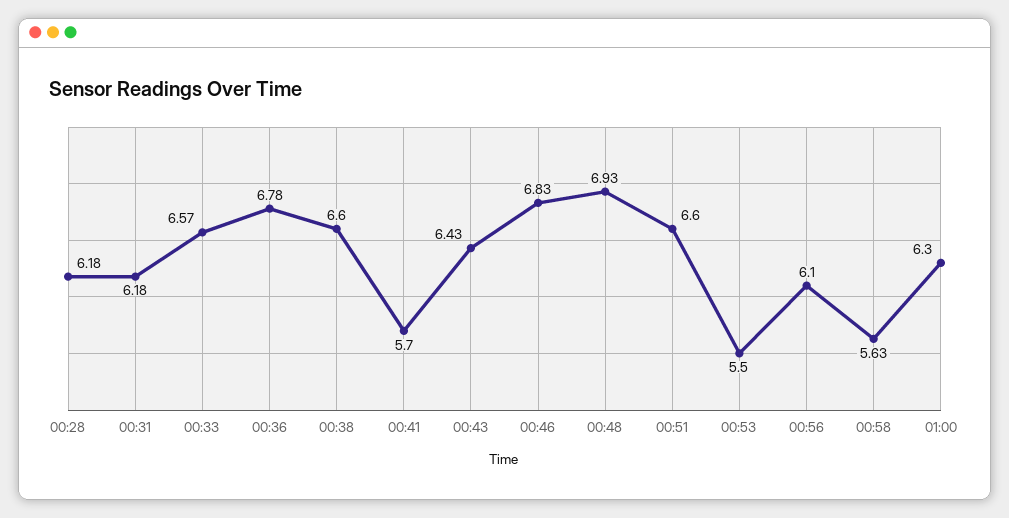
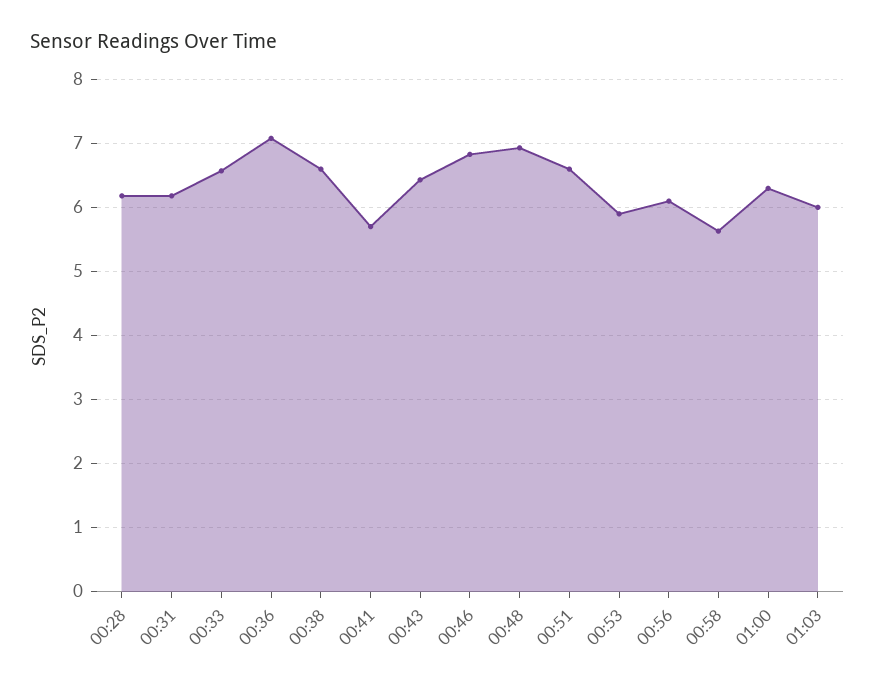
00:36: 6.78 -> 7.1
00:53: 5.5 -> 5.9
01:03: none -> 6

